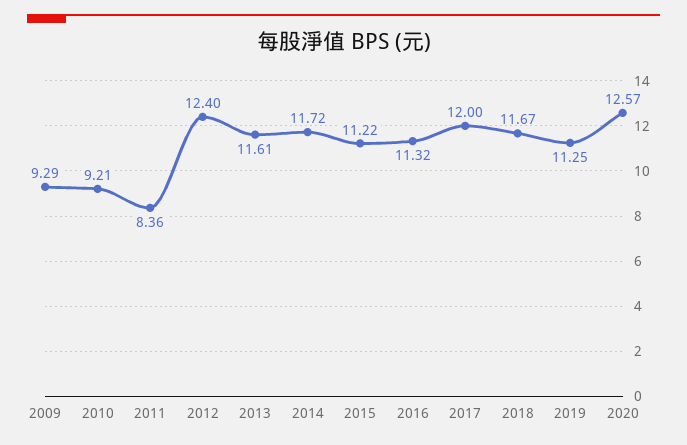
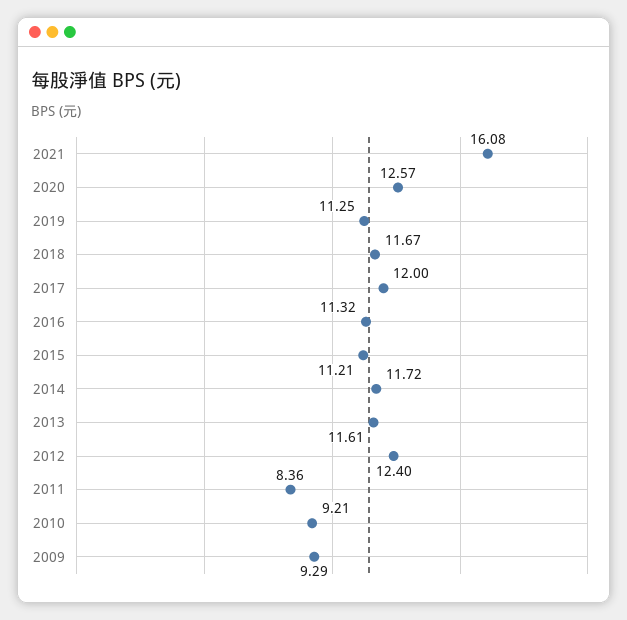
2015: 11.22 -> 11.21
2021: none -> 16.08

